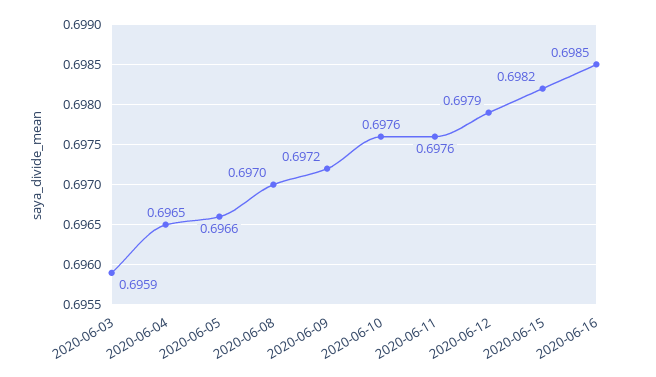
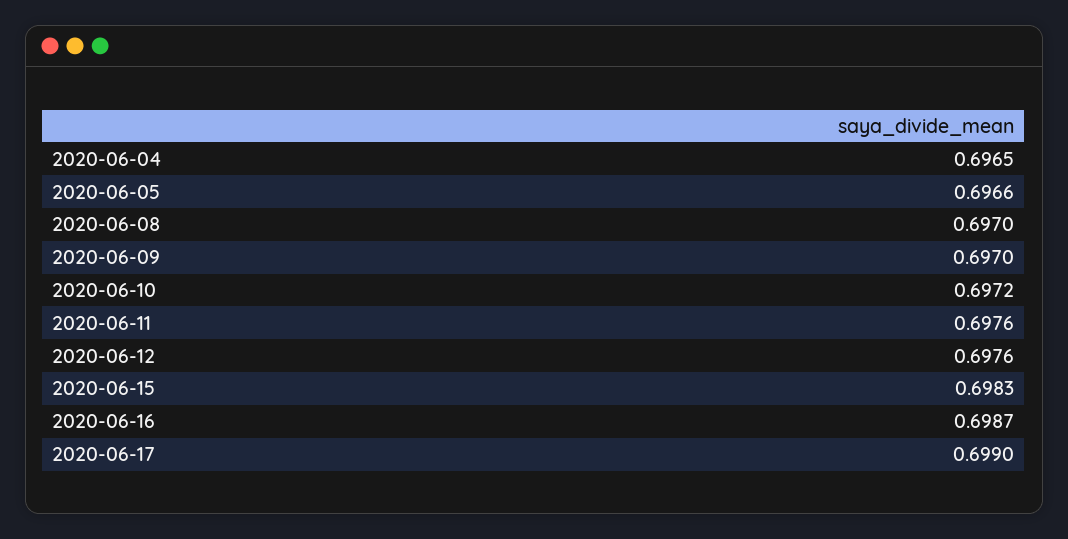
2020-06-03: 0.6959 -> none
2020-06-09: 0.6972 -> 0.697
2020-06-10: 0.6976 -> 0.6972
2020-06-12: 0.6979 -> 0.6976
2020-06-15: 0.6982 -> 0.6983
2020-06-16: 0.6985 -> 0.6987
2020-06-17: none -> 0.699

